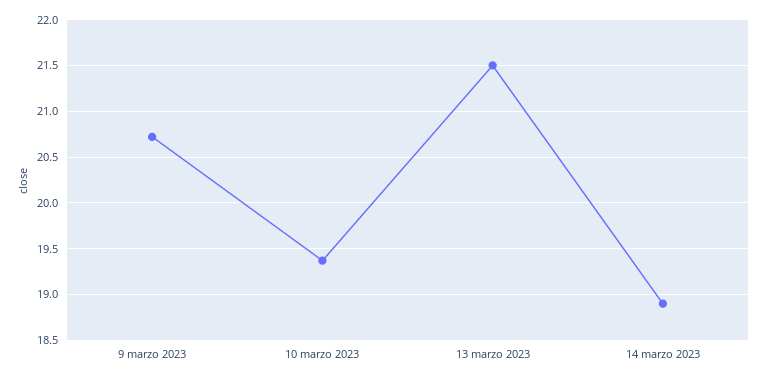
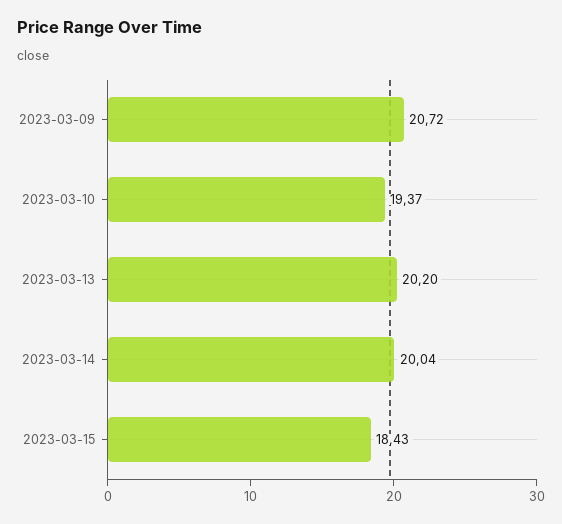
13 marzo 2023: 21.5 -> 20.2
14 marzo 2023: 18.9 -> 20.04
2023-03-15: none -> 18.43

